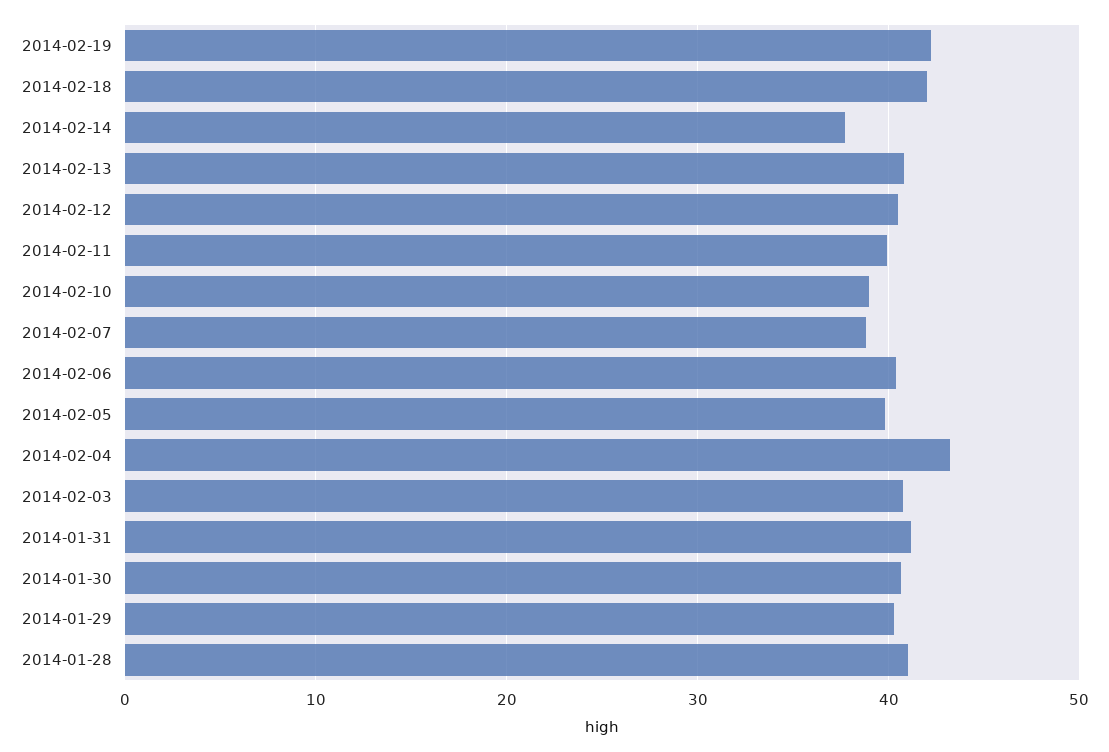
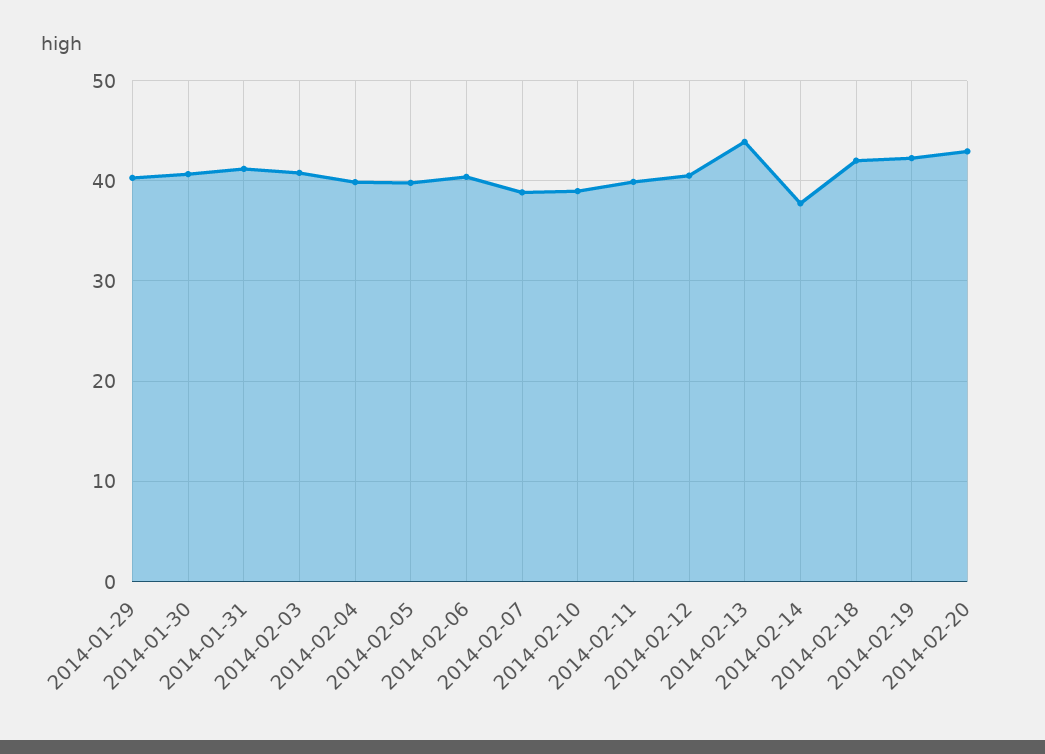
2014-02-13: 41 -> 44
2014-02-04: 43 -> 40
2014-01-28: 41 -> none
2014-02-20: none -> 43

